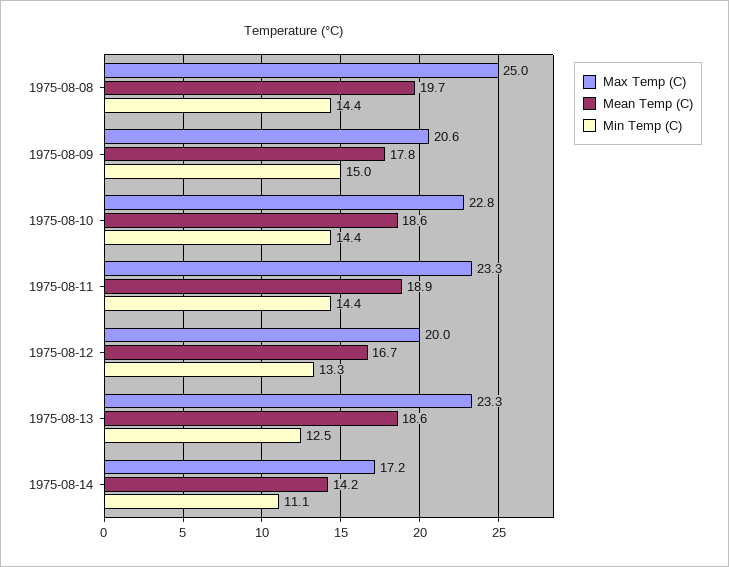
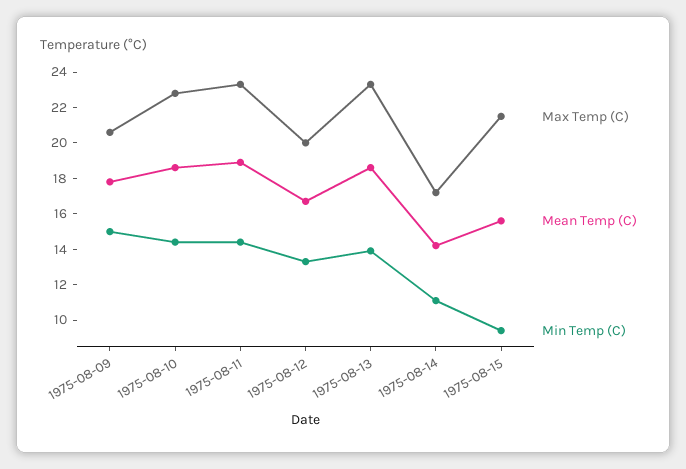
Max Temp (C), 1975-08-08: 25 -> none
Mean Temp (C), 1975-08-08: 19.7 -> none
Min Temp (C), 1975-08-08: 14.4 -> none
Min Temp (C), 1975-08-13: 12.5 -> 14
Max Temp (C), 1975-08-15: none -> 21.5
Mean Temp (C), 1975-08-15: none -> 15.5
Min Temp (C), 1975-08-15: none -> 9.5

